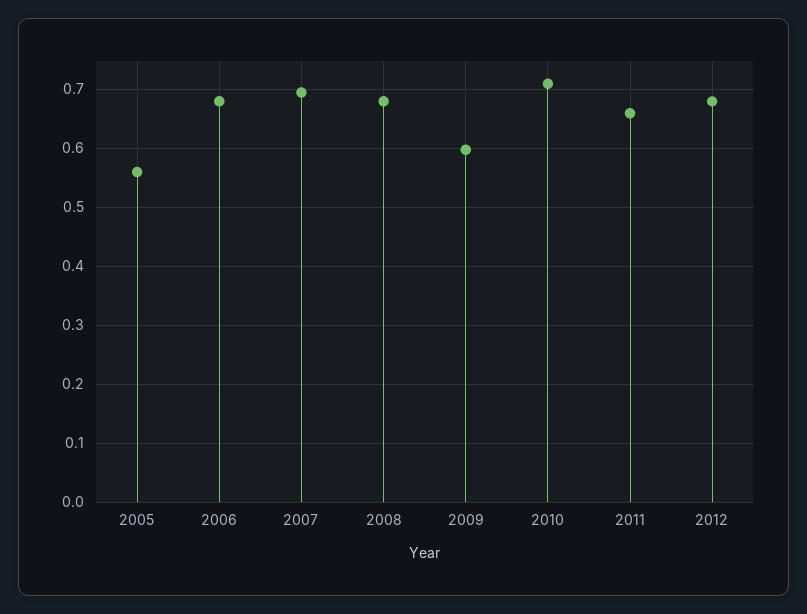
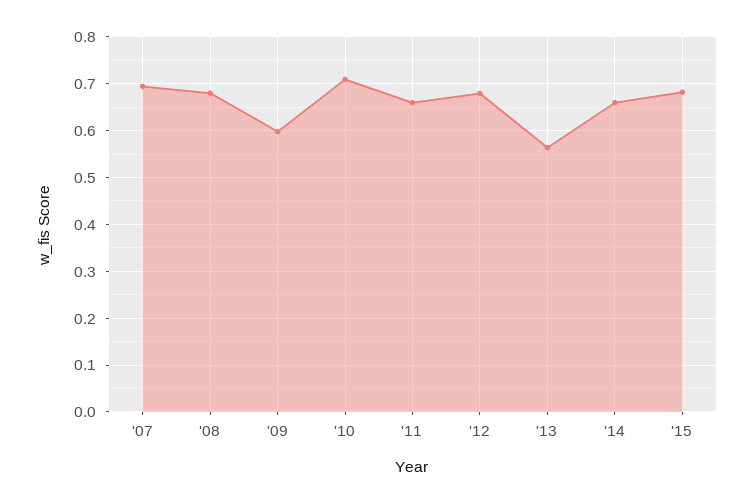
2005: 0.56 -> none
2006: 0.68 -> none
'13: none -> 0.56
'14: none -> 0.66
'15: none -> 0.68

